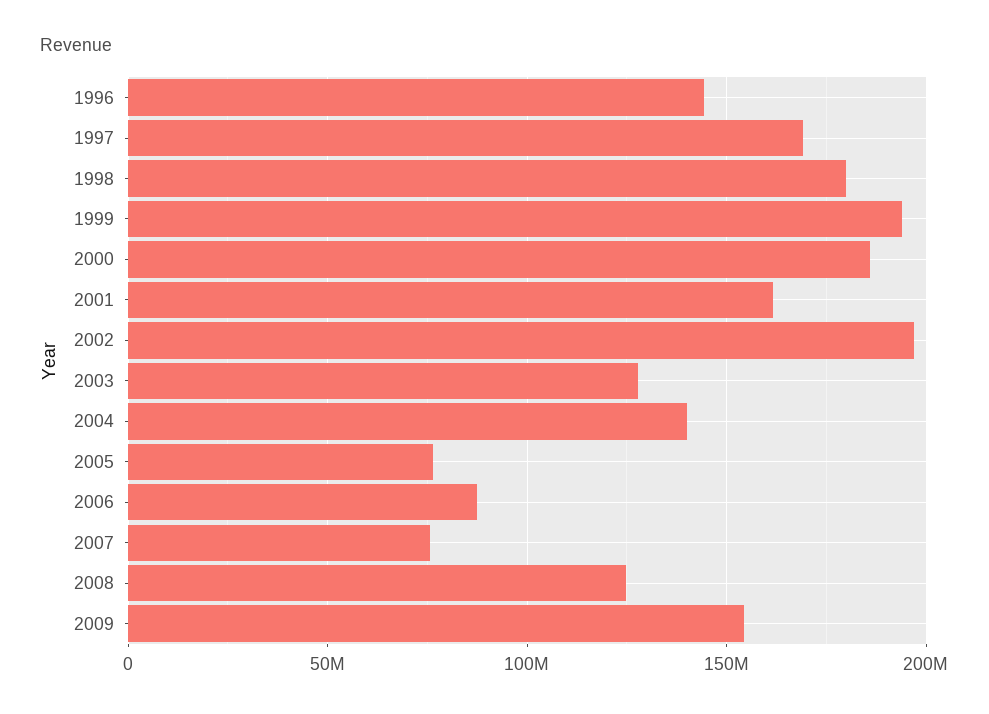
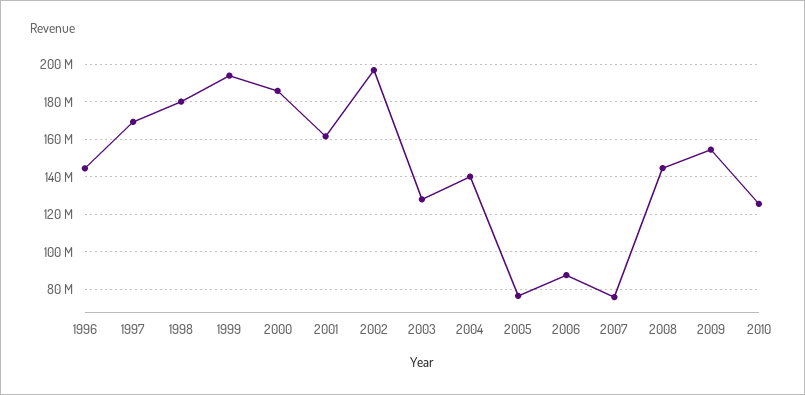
2008: 125000000 -> 145000000
2010: none -> 125000000

